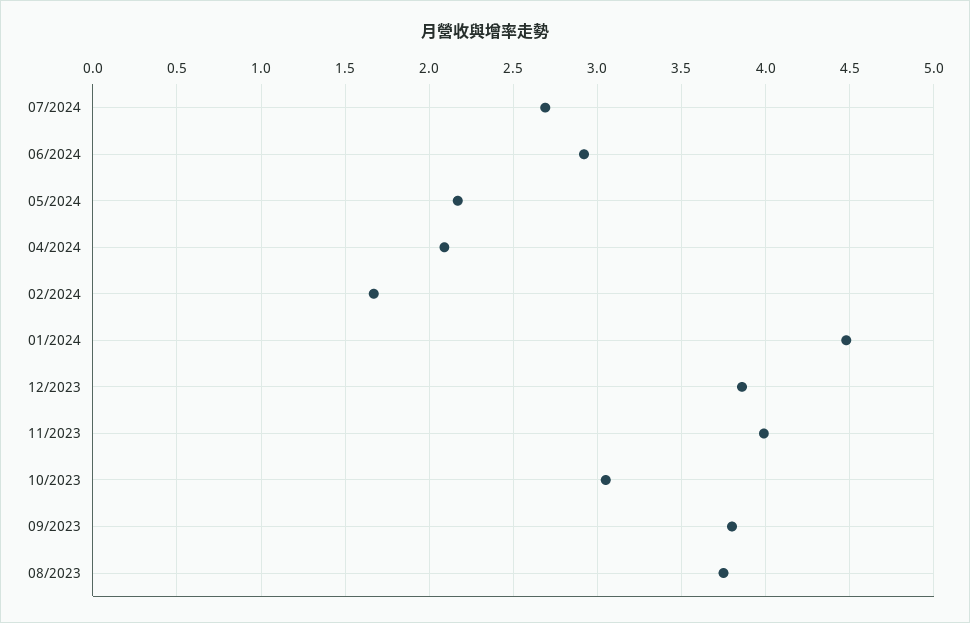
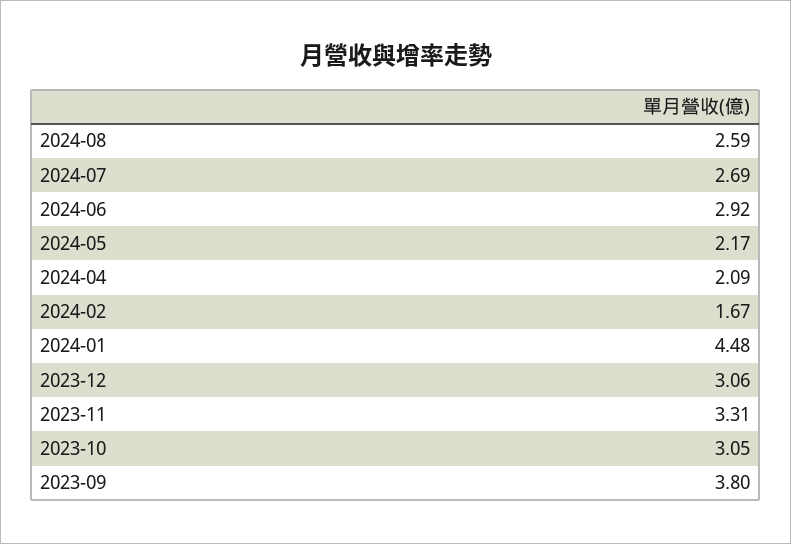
12/2023: 3.85 -> 3.06
11/2023: 4 -> 3.31
08/2023: 3.75 -> none
2024-08: none -> 2.59

